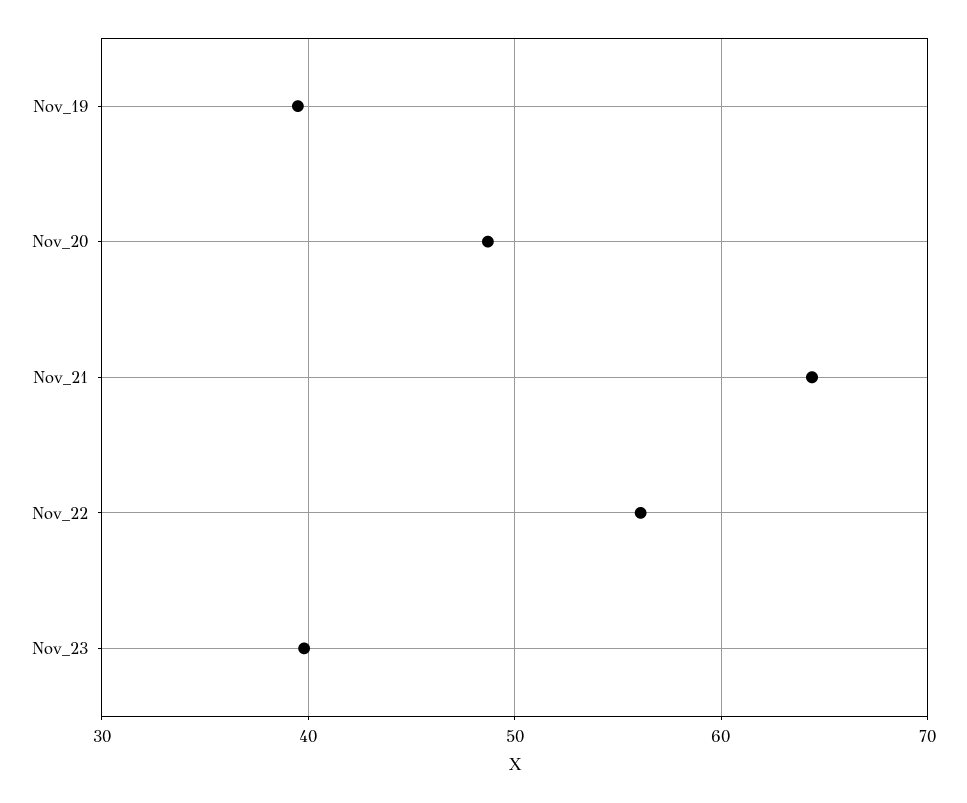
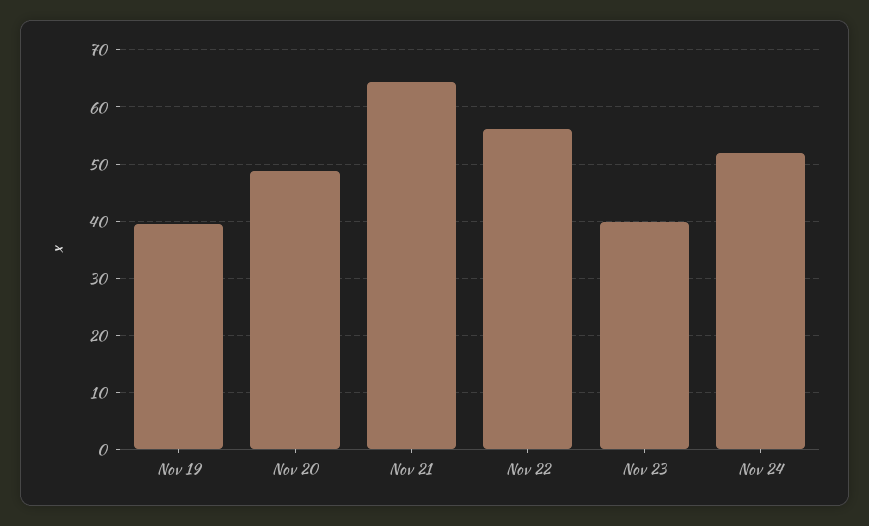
Nov 24: none -> 52

